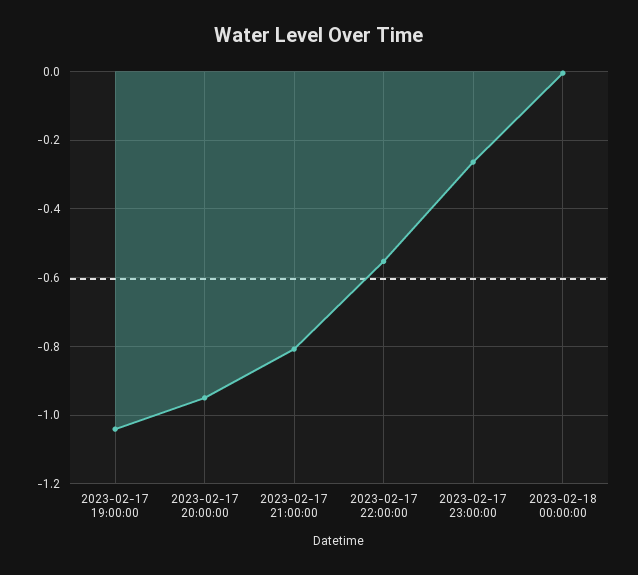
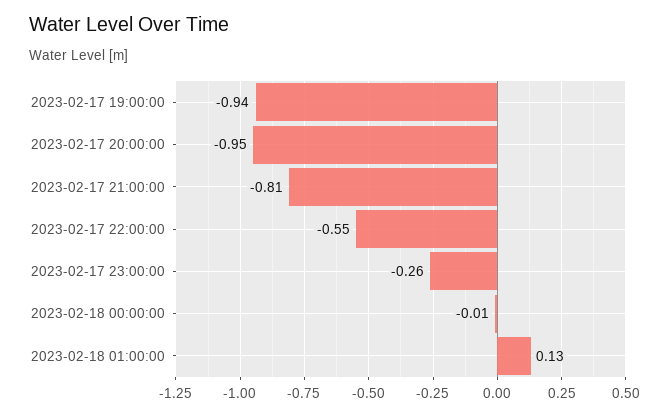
2023-02-17 19:00:00: -1.04 -> -0.94
2023-02-18 01:00:00: none -> 0.13

